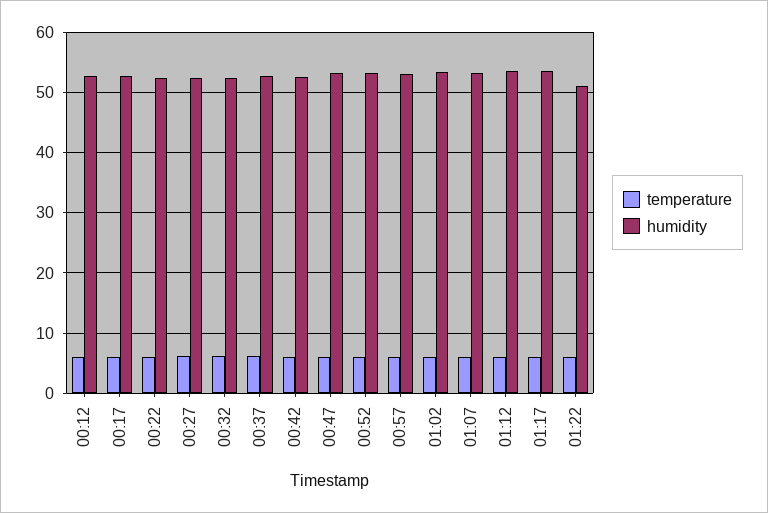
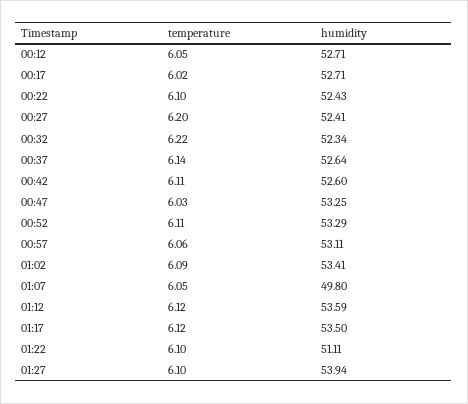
humidity, 01:07: 53 -> 49.8
temperature, 01:27: none -> 6.1
humidity, 01:27: none -> 53.94

